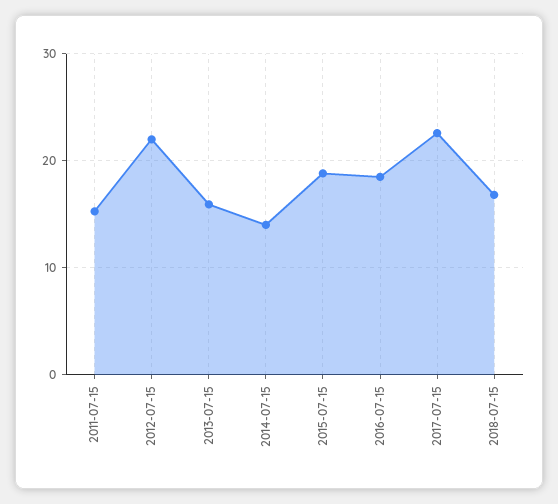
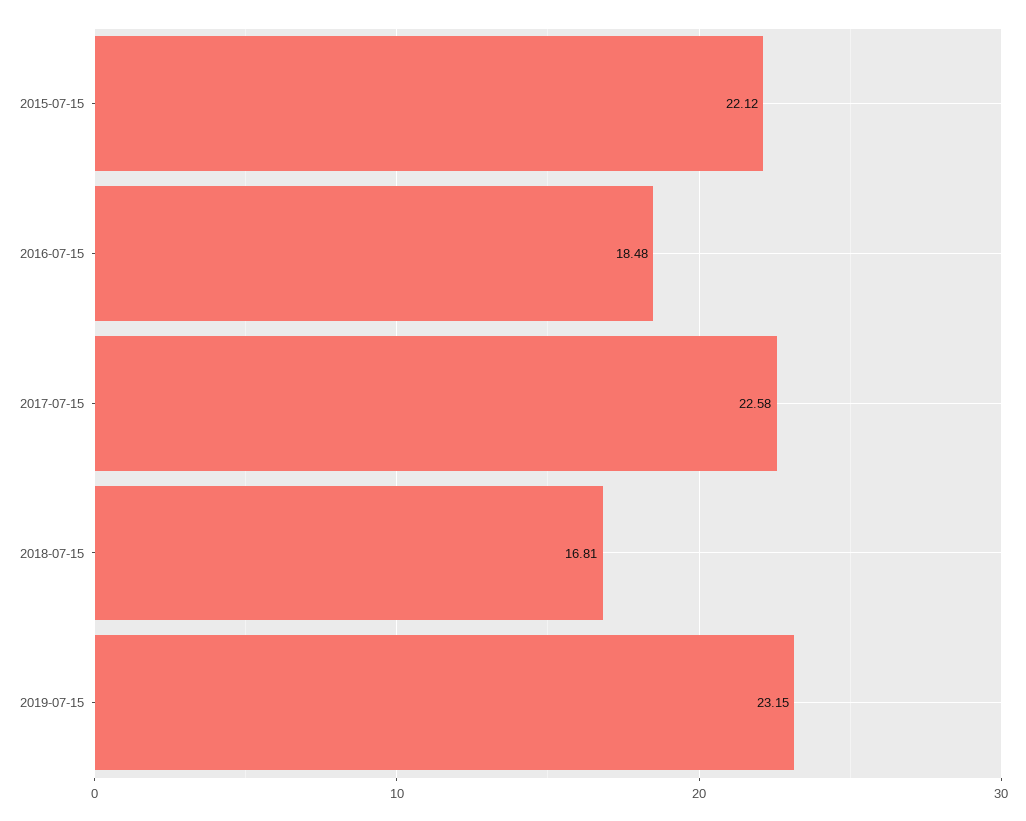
2011-07-15: 15 -> none
2012-07-15: 22 -> none
2013-07-15: 16 -> none
2014-07-15: 14 -> none
2015-07-15: 19 -> 22.12
2019-07-15: none -> 23.15

